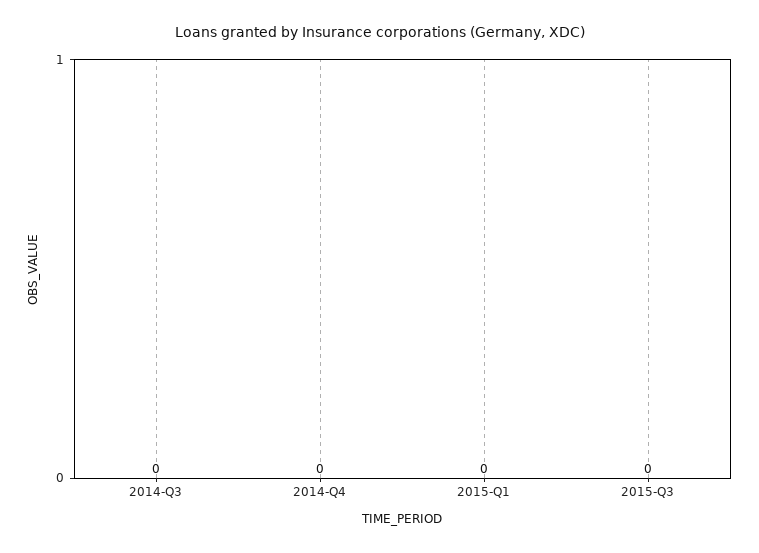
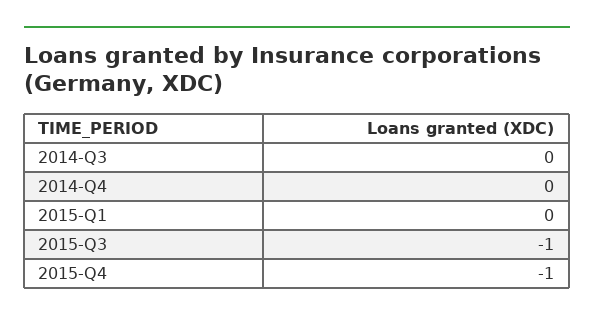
2015-Q3: 0 -> -1
2015-Q4: none -> -1

